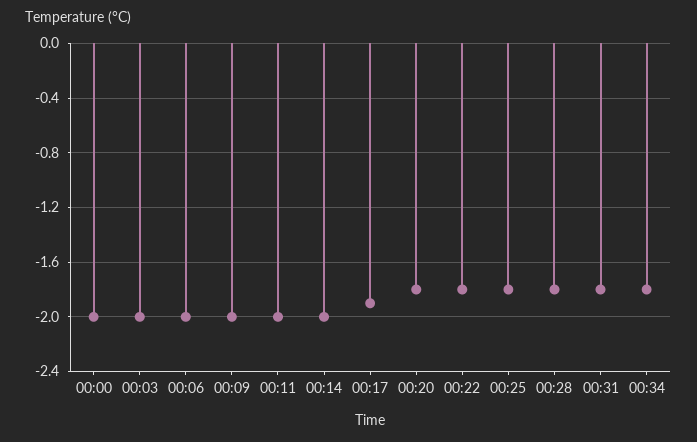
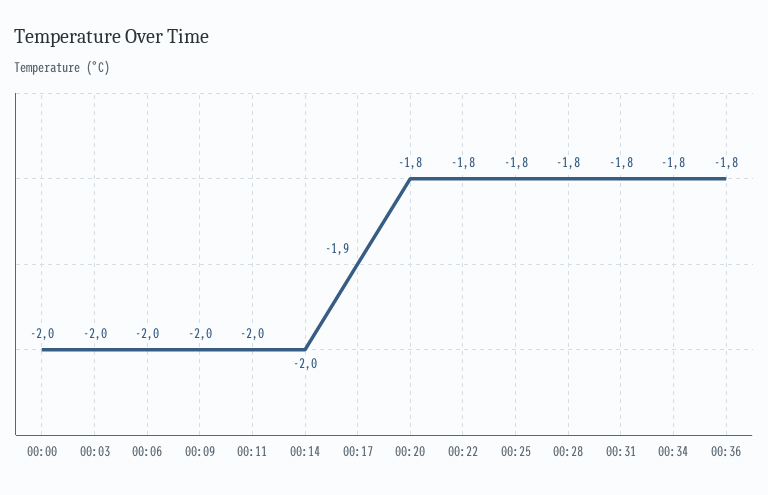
00:36: none -> -1.8

